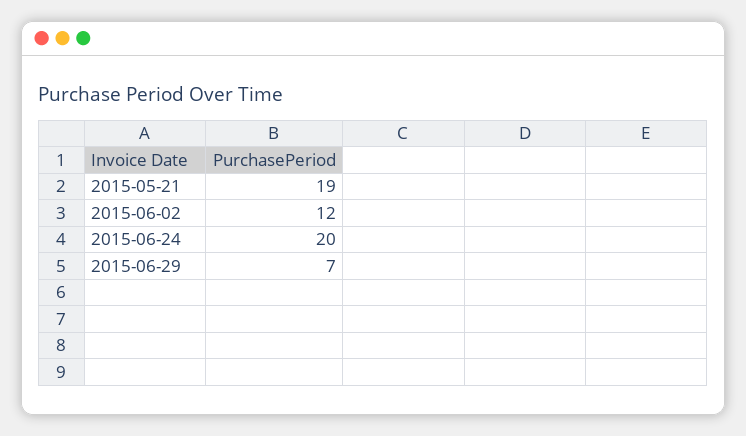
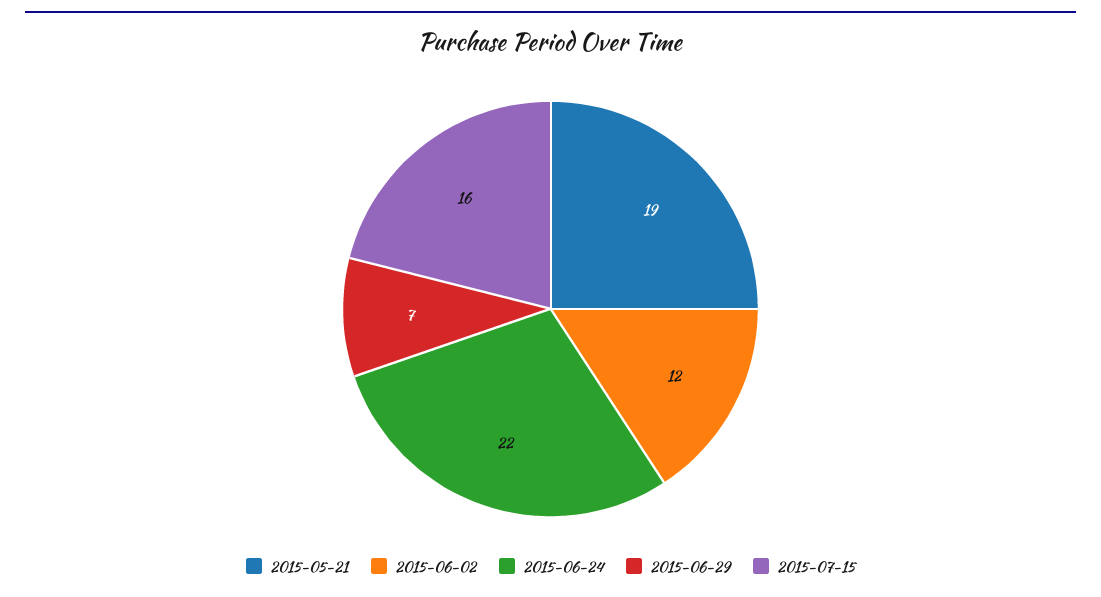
2015-06-24: 20 -> 22
2015-07-15: none -> 16

